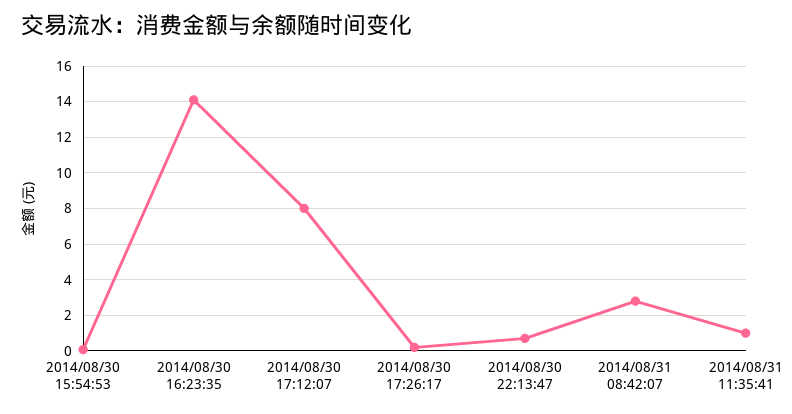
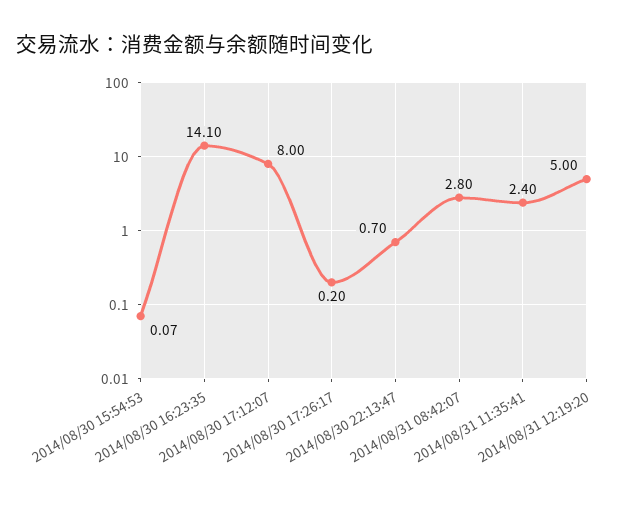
2014/08/31 11:35:41: 1 -> 2.4
2014/08/31 12:19:20: none -> 5

